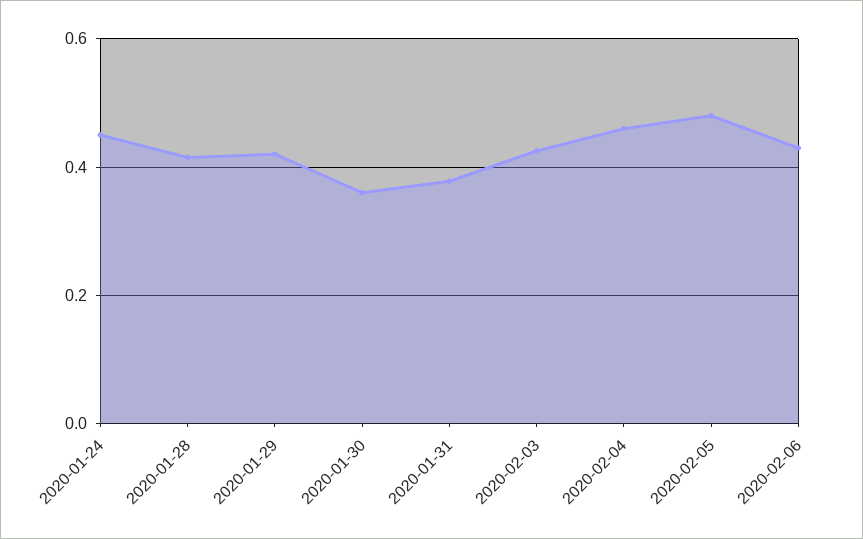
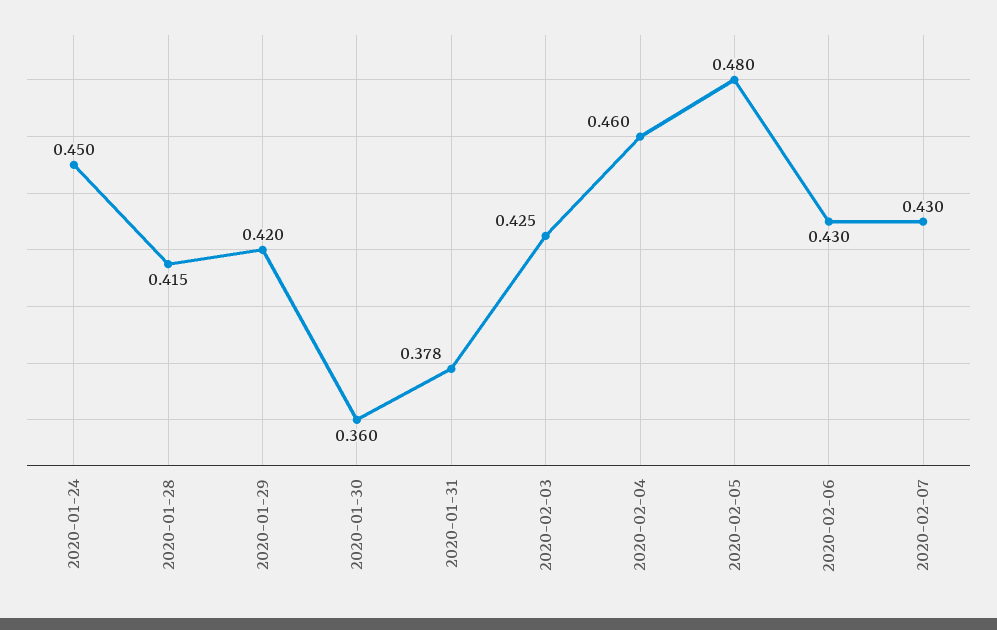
2020-02-07: none -> 0.43

